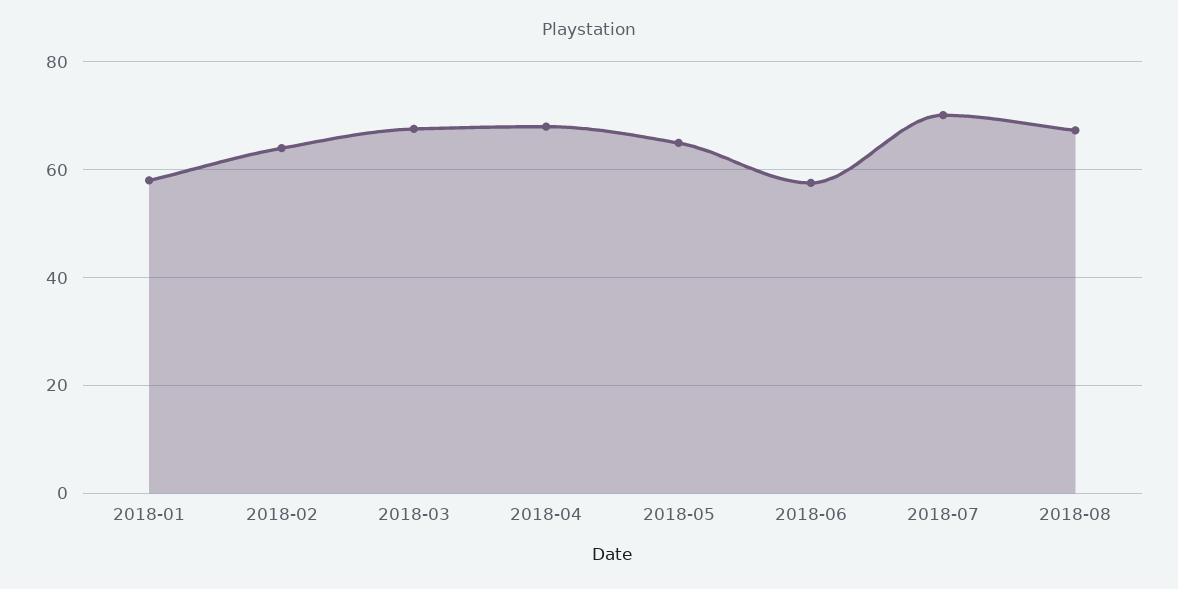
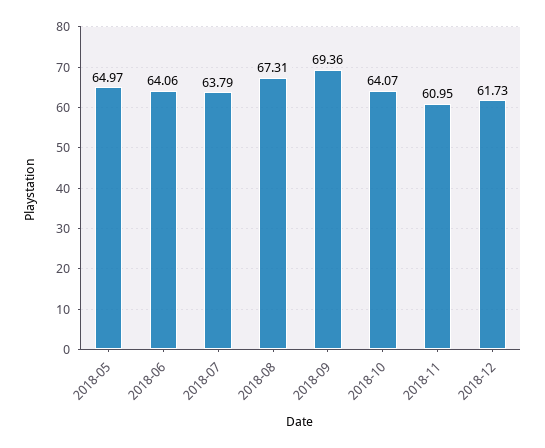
2018-01: 58 -> none
2018-02: 64 -> none
2018-03: 68 -> none
2018-04: 68 -> none
2018-06: 58 -> 64.06
2018-07: 70 -> 63.79
2018-09: none -> 69.36
2018-10: none -> 64.07
2018-11: none -> 60.95
2018-12: none -> 61.73

